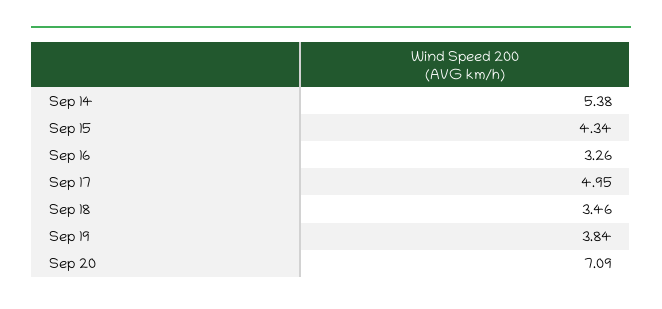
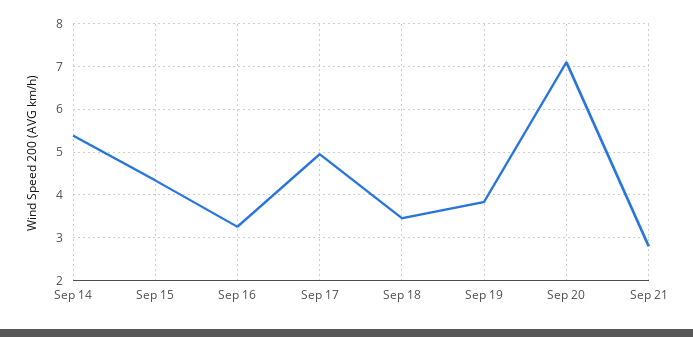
Sep 21: none -> 2.8

